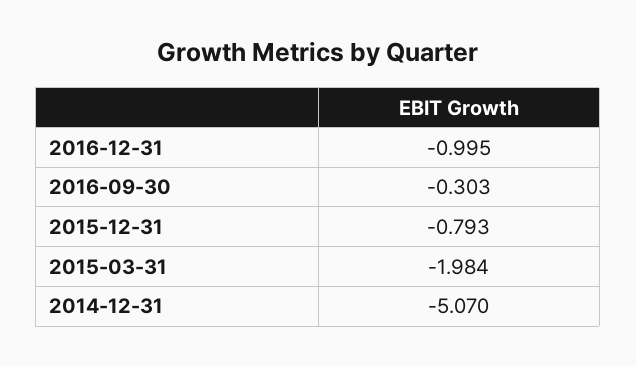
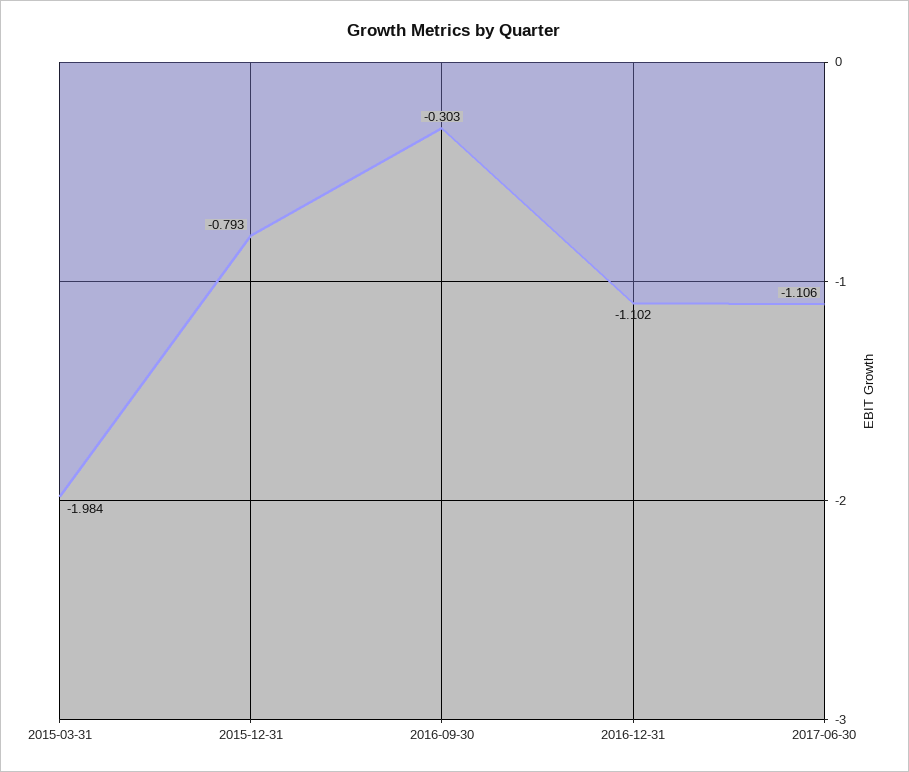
2016-12-31: -0.995 -> -1.102
2014-12-31: -5.07 -> none
2017-06-30: none -> -1.106

